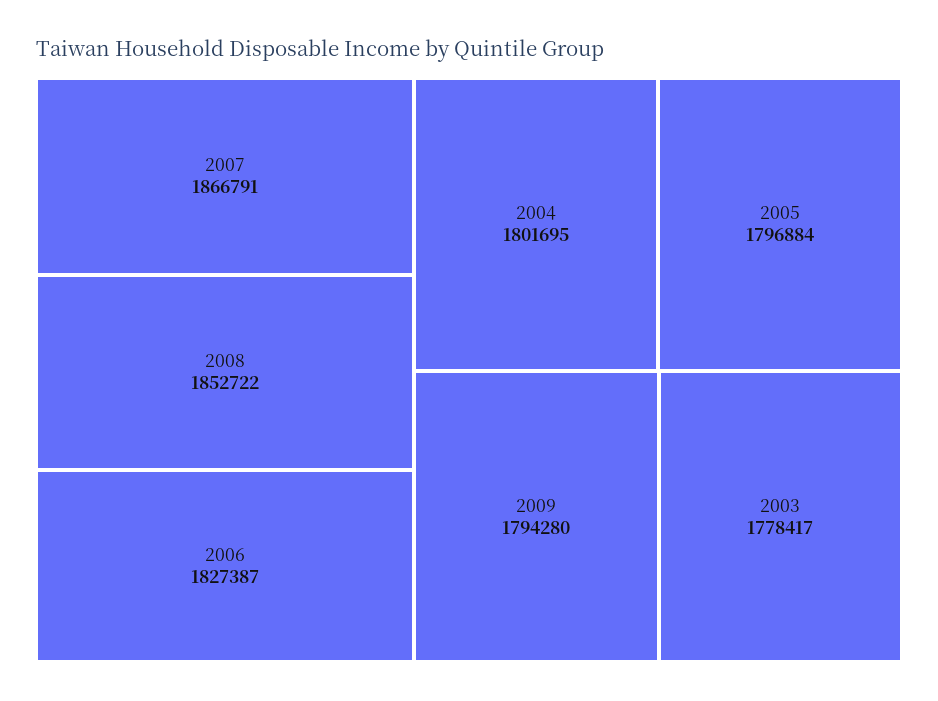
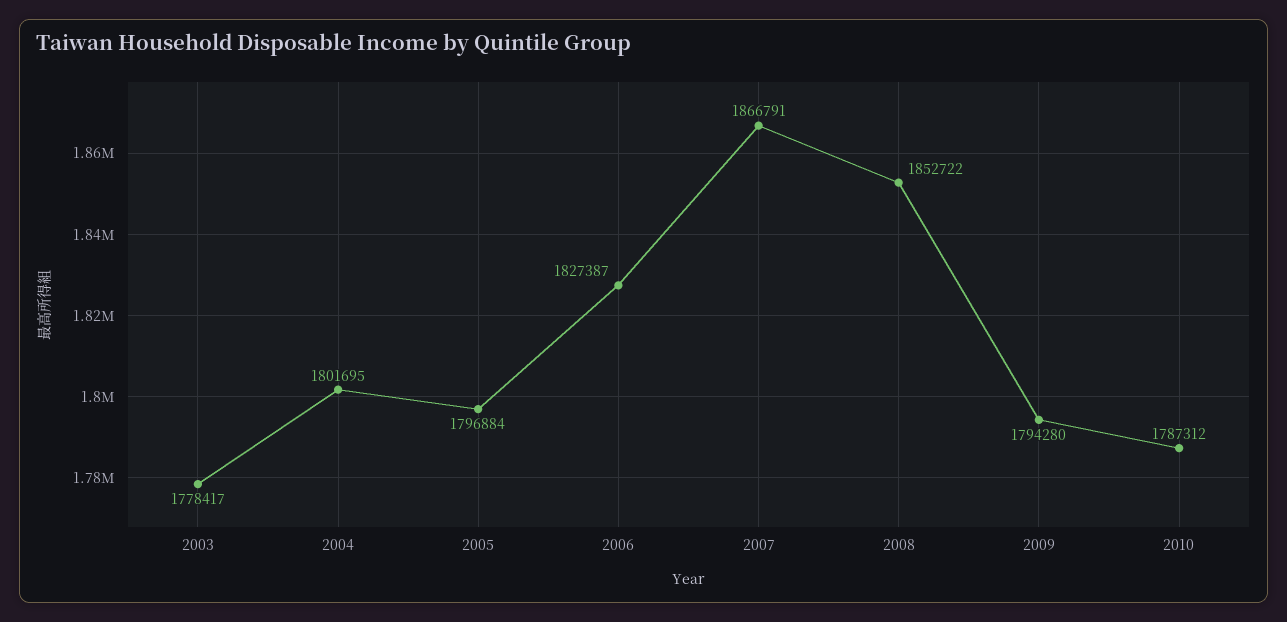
2010: none -> 1787312

